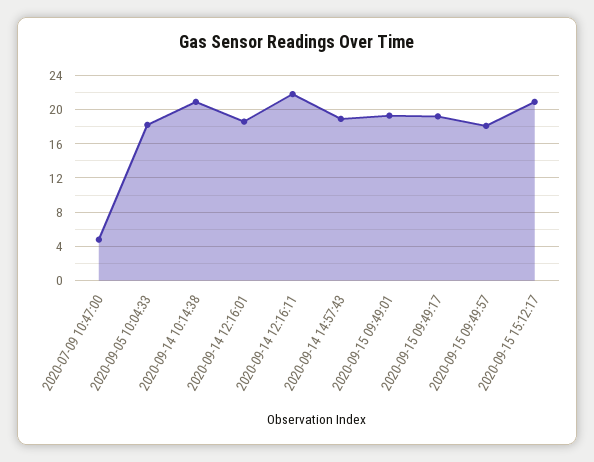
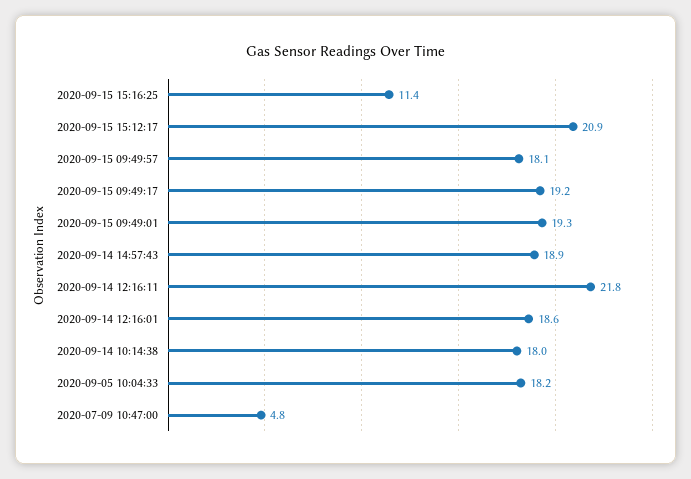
2020-09-14 10:14:38: 21 -> 18
2020-09-15 15:16:25: none -> 11.4

